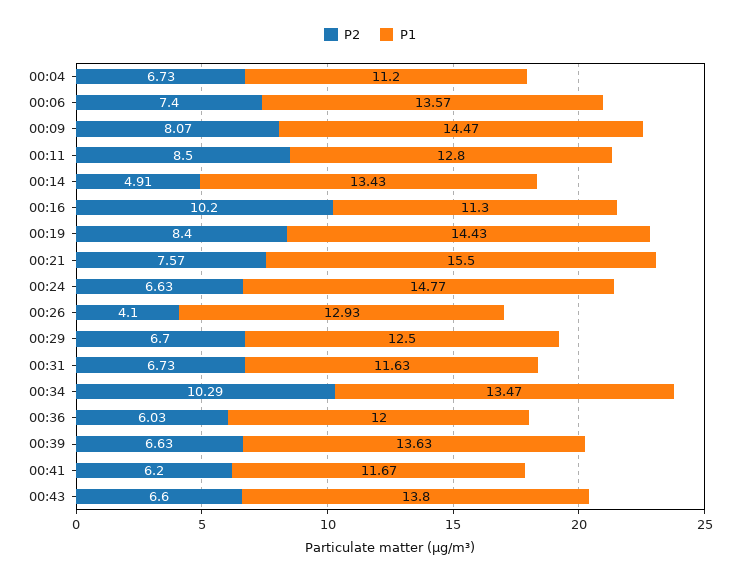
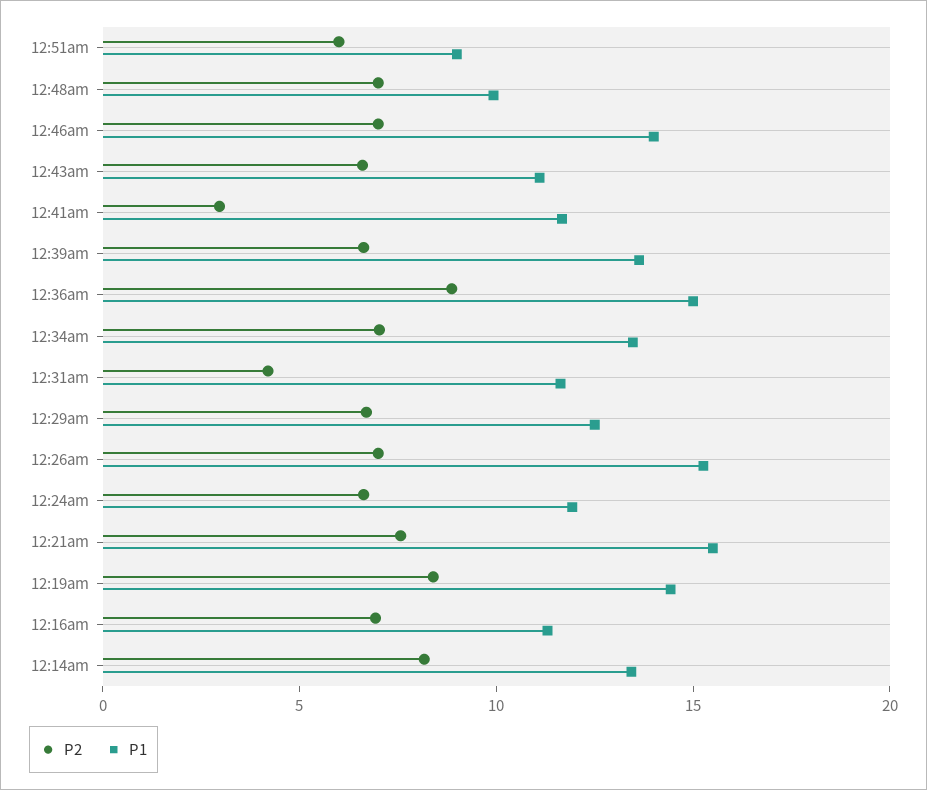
P2, 00:04: 6.73 -> none
P1, 00:04: 11.2 -> none
P2, 00:06: 7.4 -> none
P1, 00:06: 13.57 -> none
P2, 00:09: 8.07 -> none
P1, 00:09: 14.47 -> none
P2, 00:11: 8.5 -> none
P1, 00:11: 12.8 -> none
P2, 00:14: 4.91 -> 8
P2, 00:16: 10.2 -> 7
P1, 00:24: 14.77 -> 12
P2, 00:26: 4.1 -> 7
P1, 00:26: 12.93 -> 15
P2, 00:31: 6.73 -> 4
P2, 00:34: 10.29 -> 7
P2, 00:36: 6.03 -> 9
P1, 00:36: 12 -> 15
P2, 00:41: 6.2 -> 3
P1, 00:43: 13.8 -> 11
P2, 12:51am: none -> 6
P1, 12:51am: none -> 9
P2, 12:48am: none -> 7
P1, 12:48am: none -> 10
P2, 12:46am: none -> 7
P1, 12:46am: none -> 14

